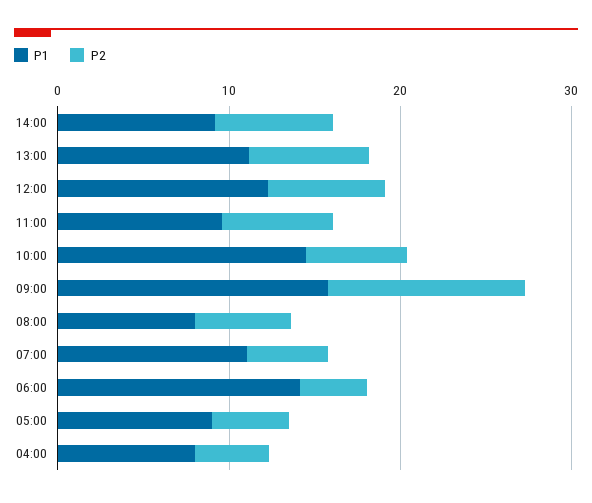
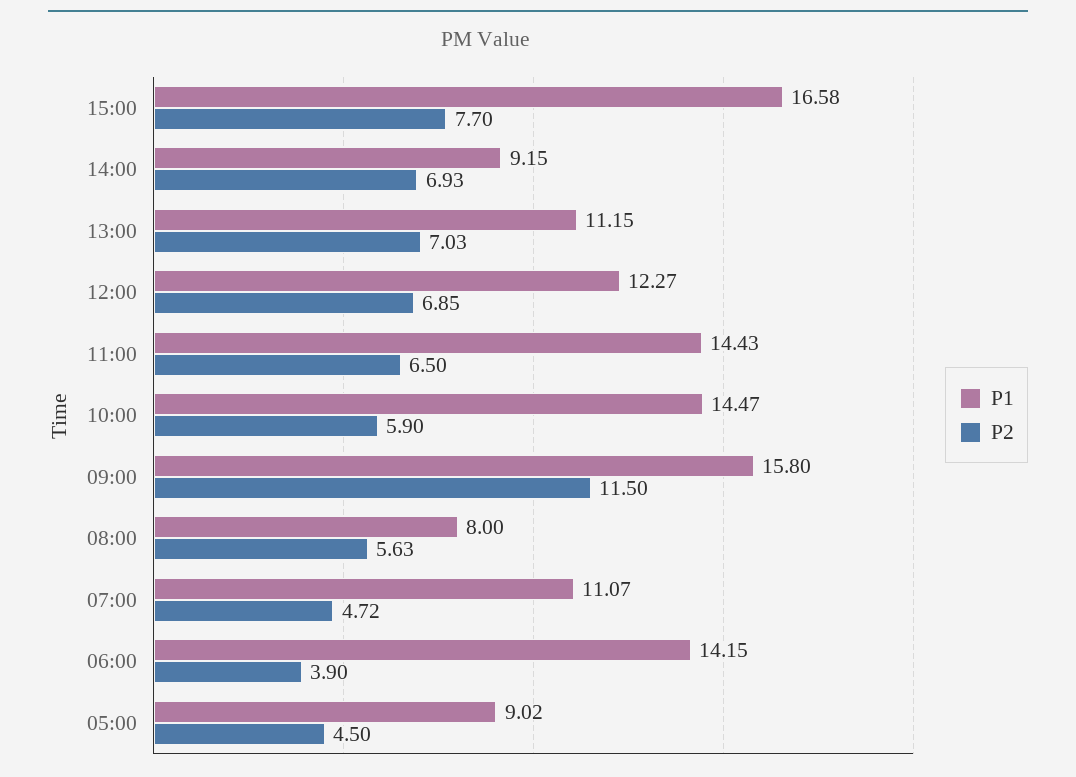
P1, 11:00: 10 -> 14.43
P1, 04:00: 8 -> none
P2, 04:00: 4 -> none
P1, 15:00: none -> 16.58
P2, 15:00: none -> 7.7

